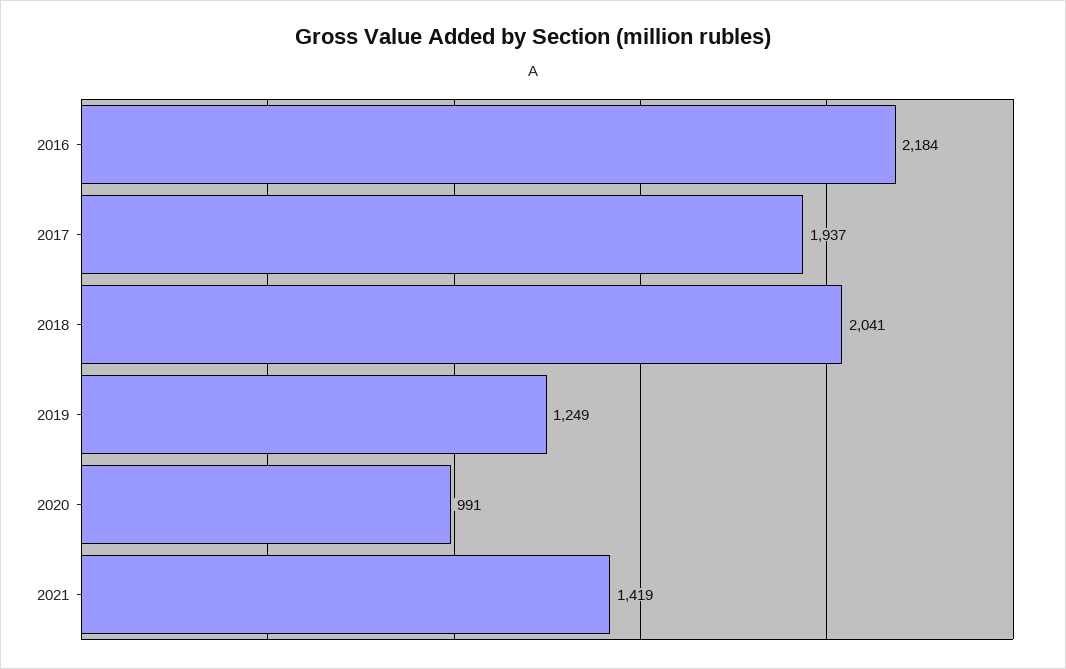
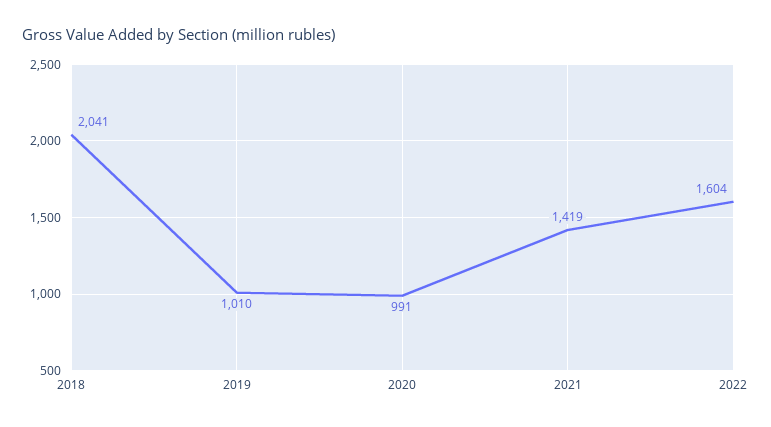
2016: 2184 -> none
2017: 1937 -> none
2019: 1249 -> 1010
2022: none -> 1604

